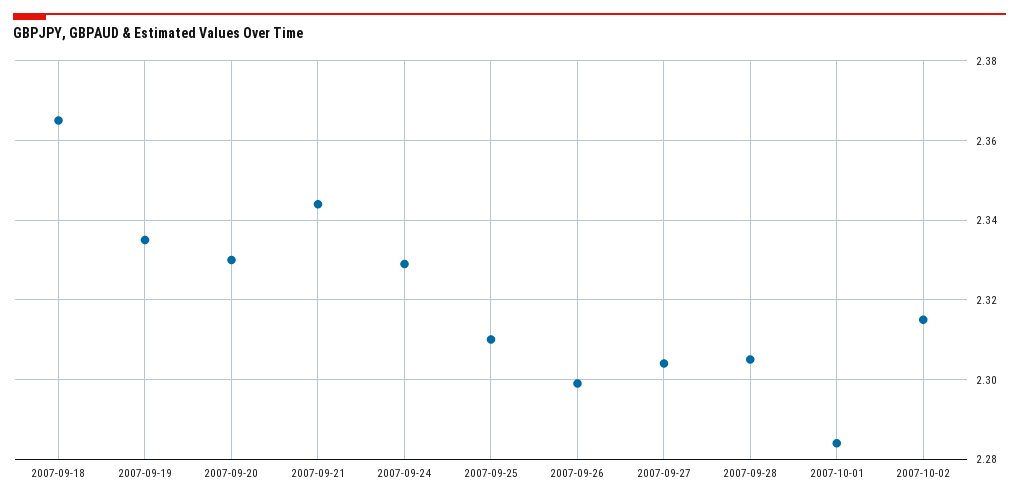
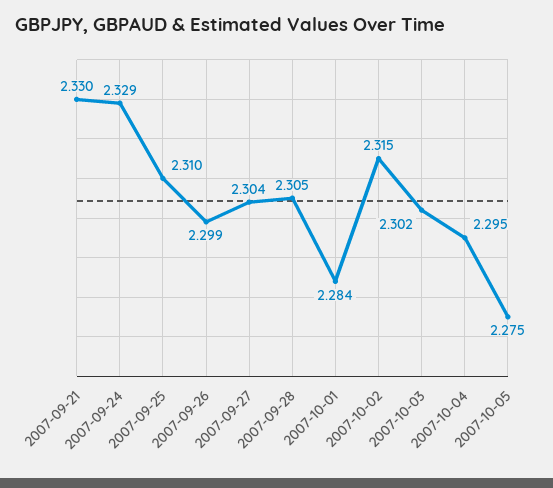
2007-09-18: 2.365 -> none
2007-09-19: 2.335 -> none
2007-09-20: 2.33 -> none
2007-09-21: 2.345 -> 2.33
2007-10-03: none -> 2.302
2007-10-04: none -> 2.295
2007-10-05: none -> 2.275

